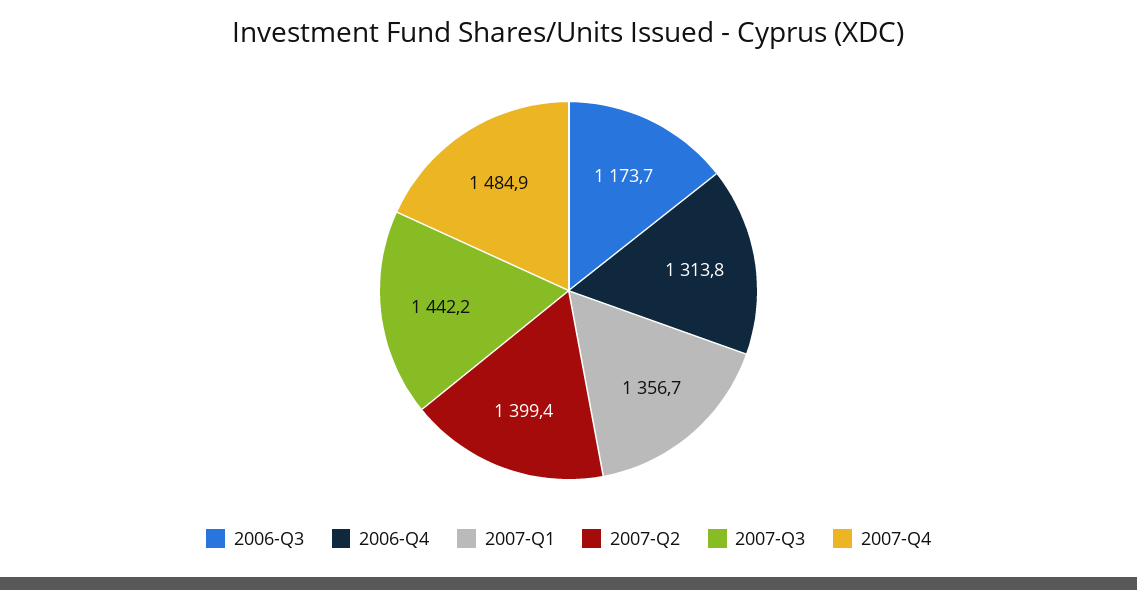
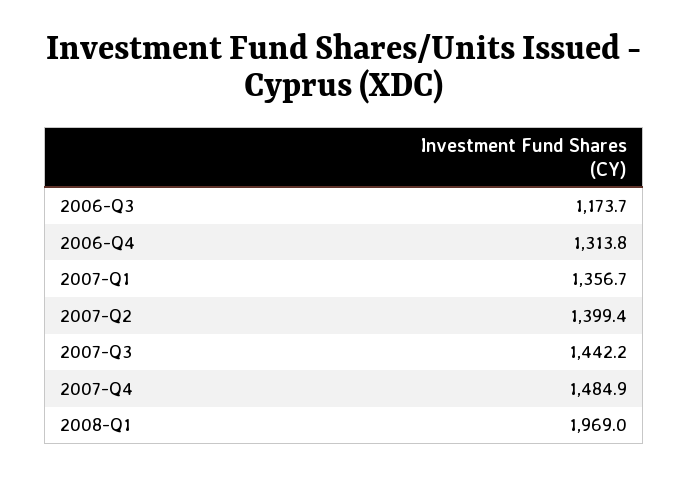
2008-Q1: none -> 1969

